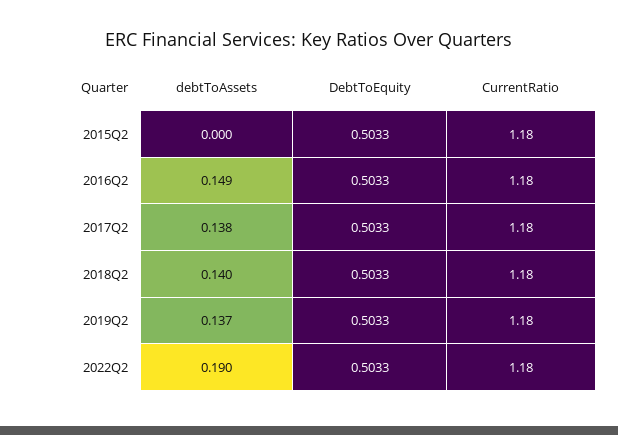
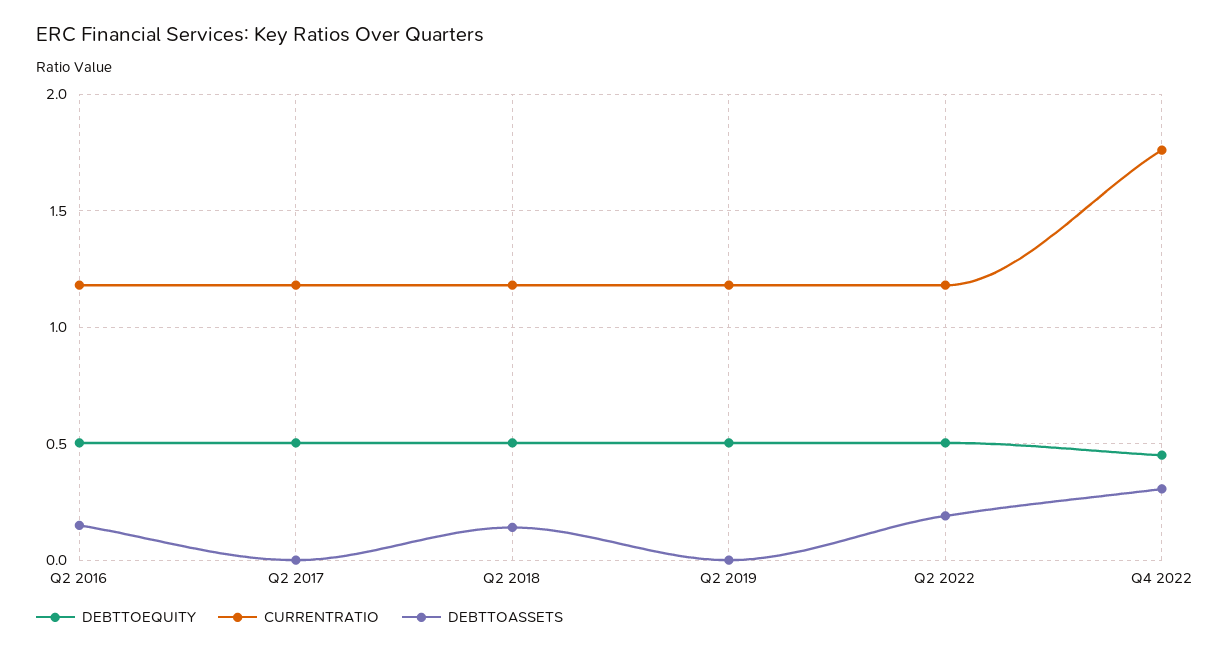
debtToAssets, 2015Q2: 0 -> none
DebtToEquity, 2015Q2: 0.5033 -> none
CurrentRatio, 2015Q2: 1.18 -> none
debtToAssets, 2017Q2: 0.138 -> 0
debtToAssets, 2019Q2: 0.137 -> 0
DebtToEquity, Q4 2022: none -> 0.45
CurrentRatio, Q4 2022: none -> 1.75
debtToAssets, Q4 2022: none -> 0.3

